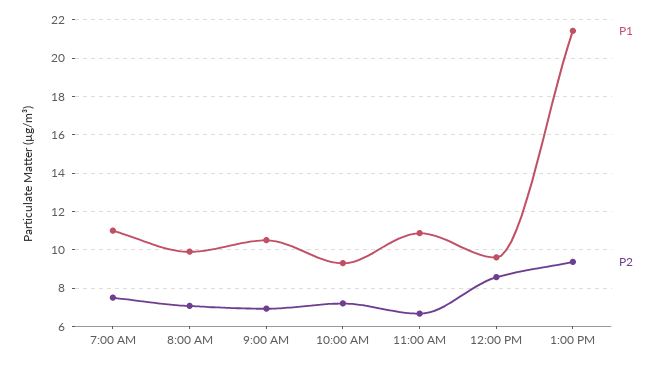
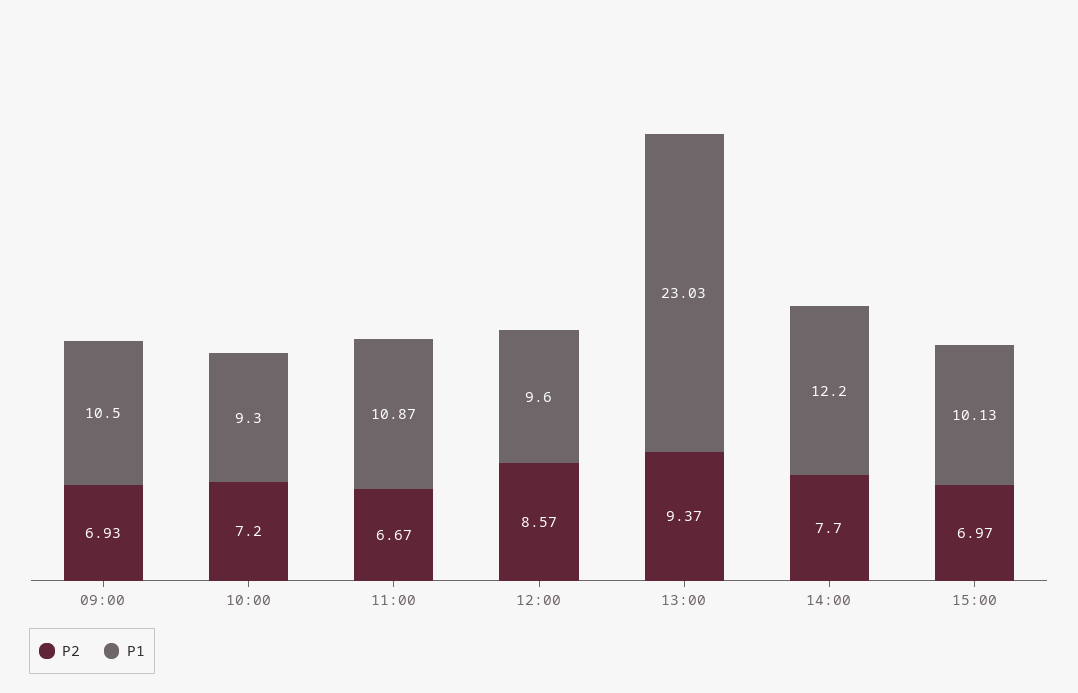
P1, 7:00 AM: 11 -> none
P2, 7:00 AM: 7.5 -> none
P1, 8:00 AM: 10 -> none
P2, 8:00 AM: 7 -> none
P1, 1:00 PM: 21.5 -> 23.03
P2, 14:00: none -> 7.7
P1, 14:00: none -> 12.2
P2, 15:00: none -> 6.97
P1, 15:00: none -> 10.13

